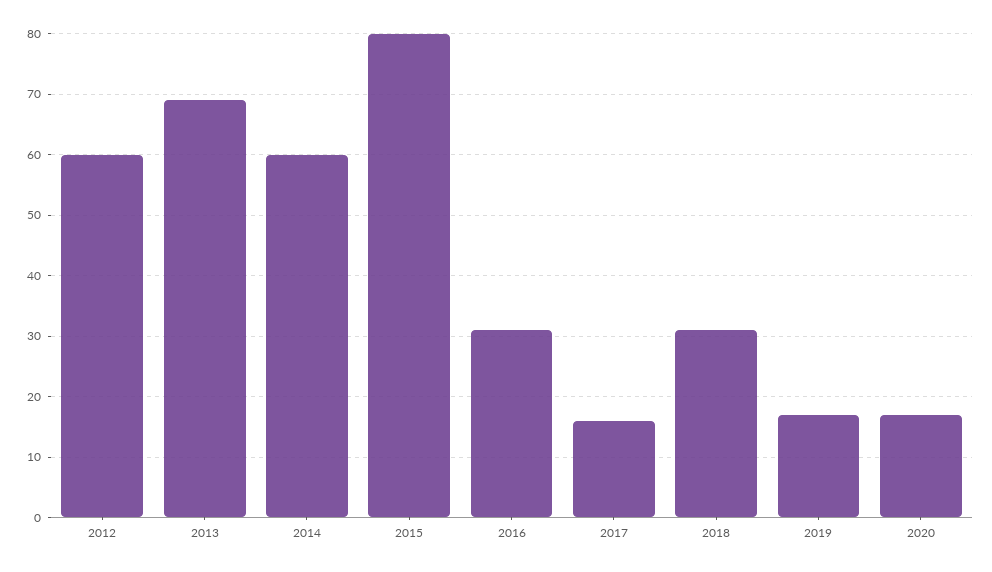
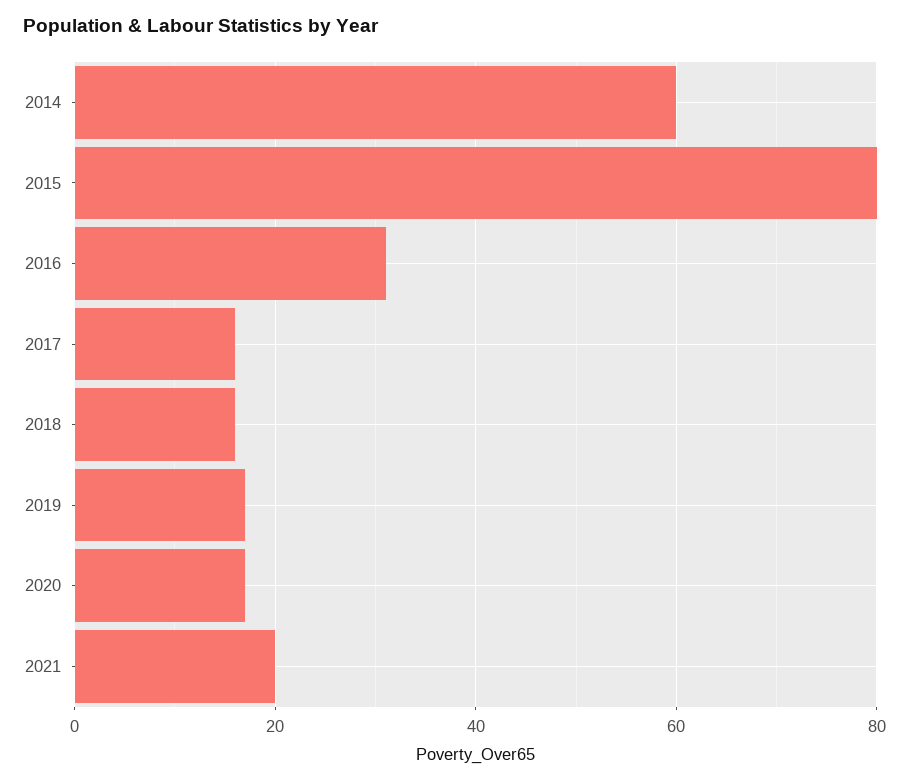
2012: 60 -> none
2013: 69 -> none
2018: 31 -> 15
2021: none -> 20

